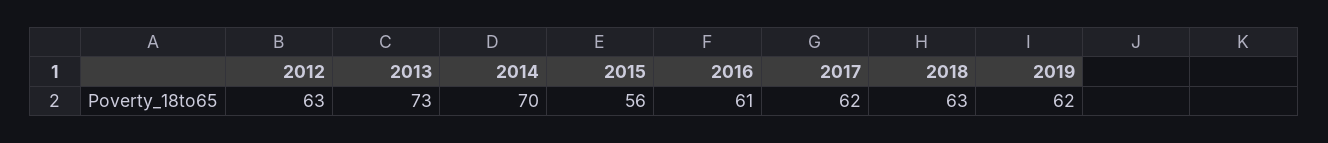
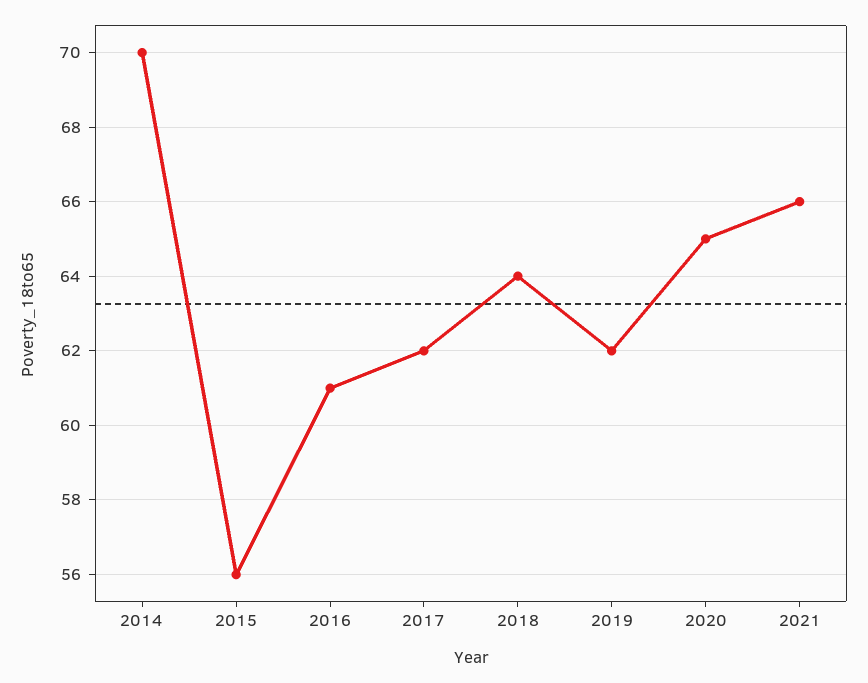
2012: 63 -> none
2013: 73 -> none
2018: 63 -> 64
2020: none -> 65
2021: none -> 66

